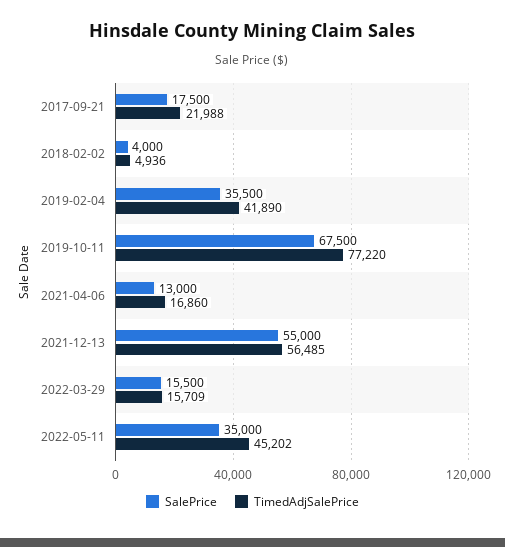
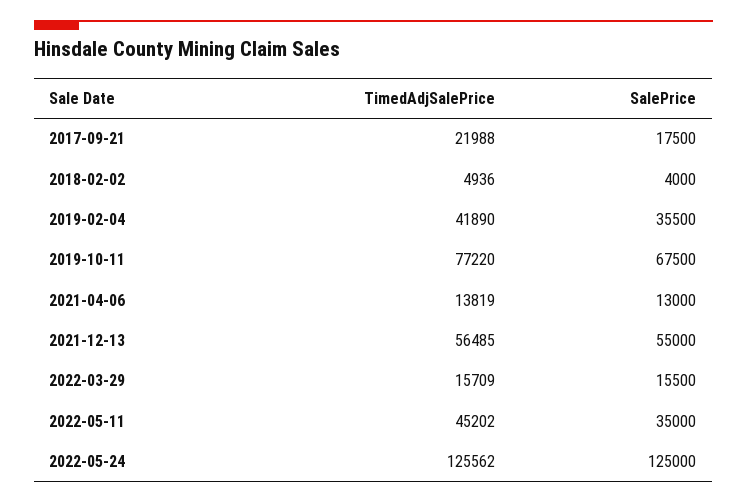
TimedAdjSalePrice, 2021-04-06: 16860 -> 13819
TimedAdjSalePrice, 2022-05-24: none -> 125562
SalePrice, 2022-05-24: none -> 125000

